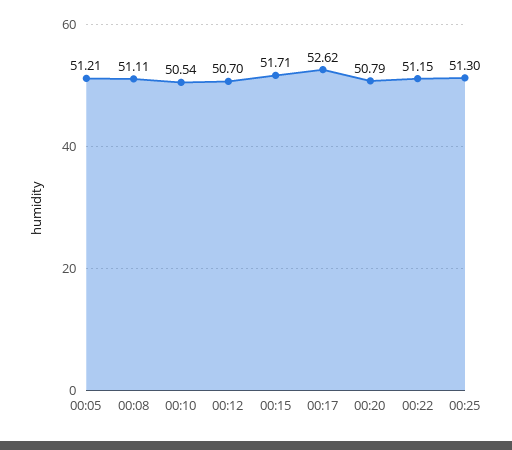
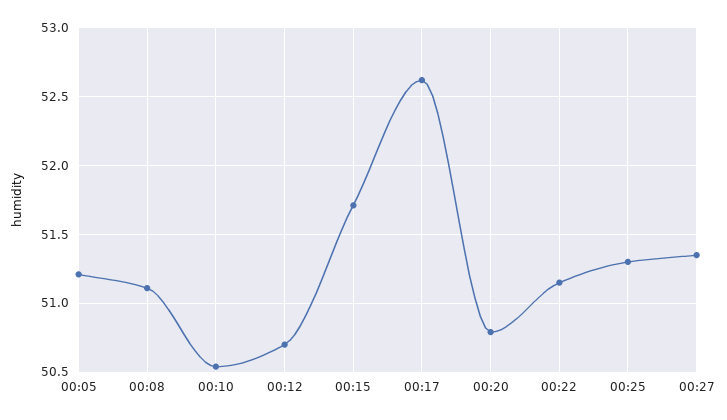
00:27: none -> 51.35

